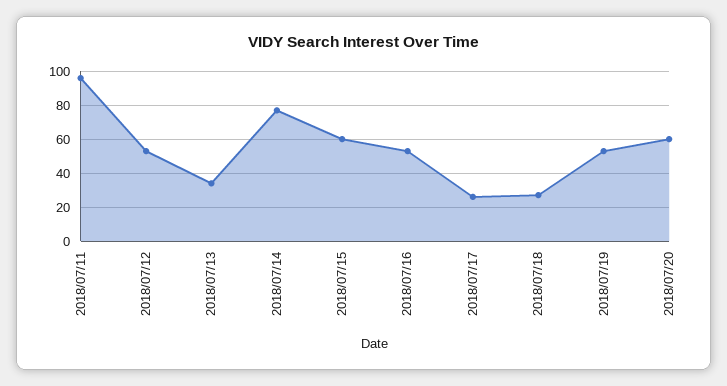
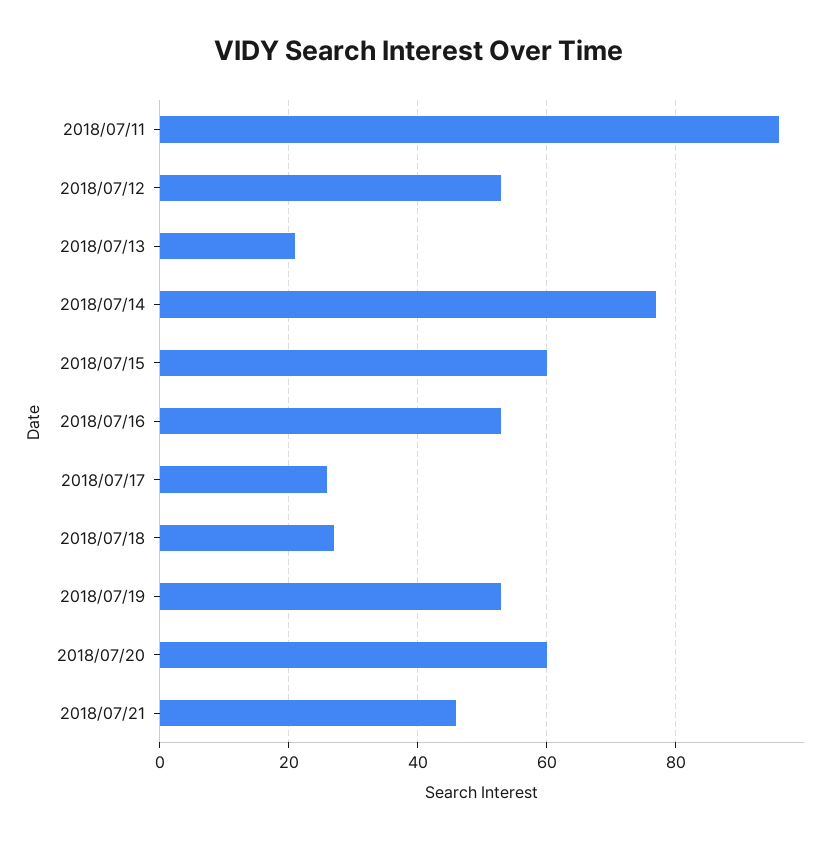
2018/07/13: 35 -> 20
2018/07/21: none -> 45

